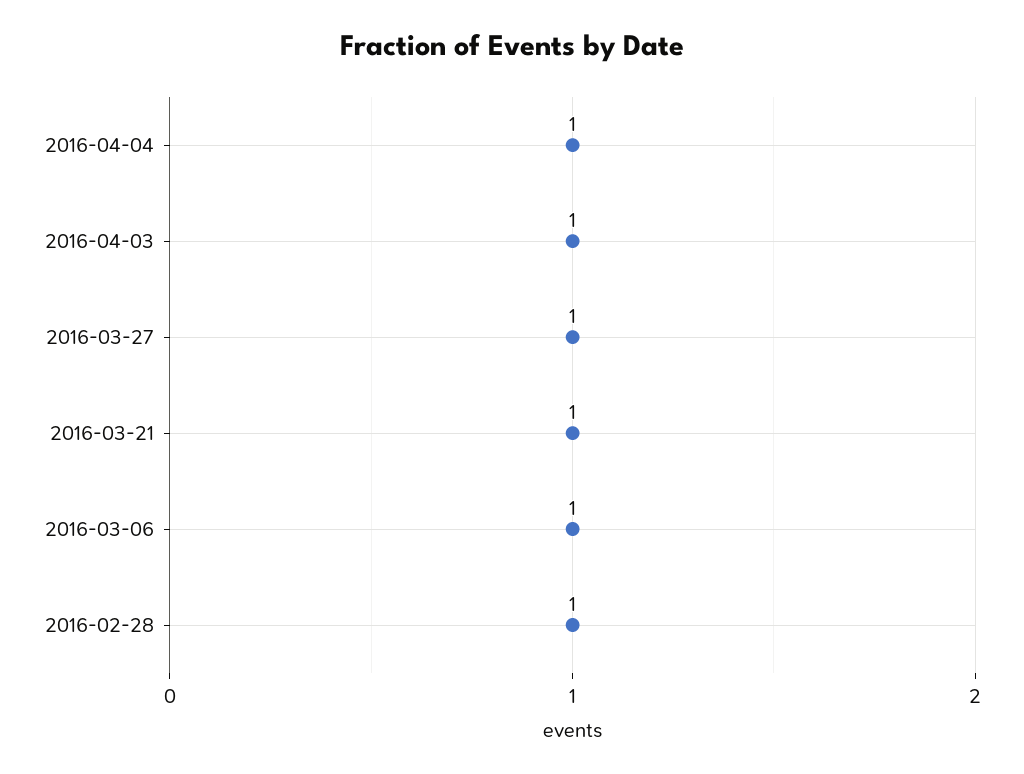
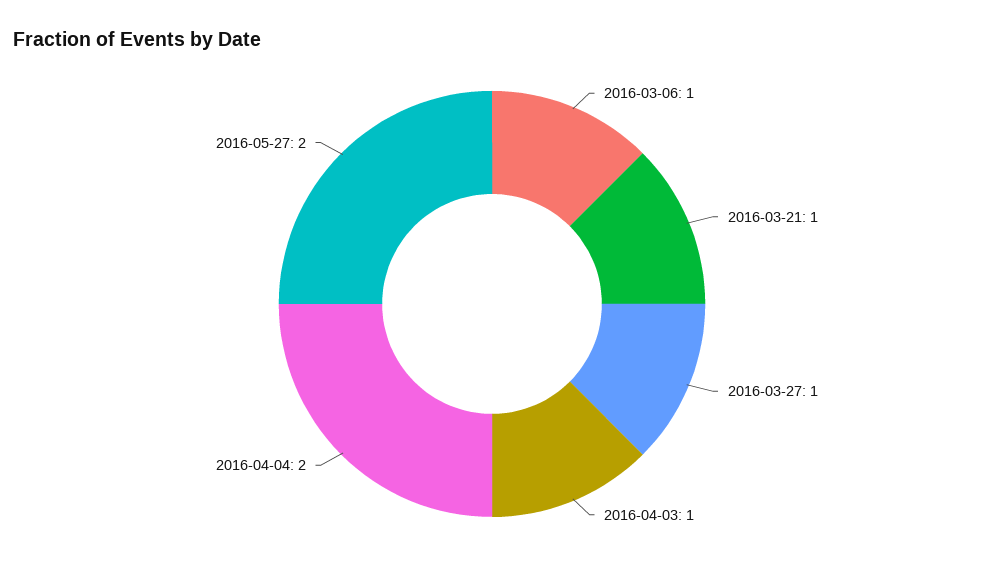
2016-04-04: 1 -> 2
2016-02-28: 1 -> none
2016-05-27: none -> 2

